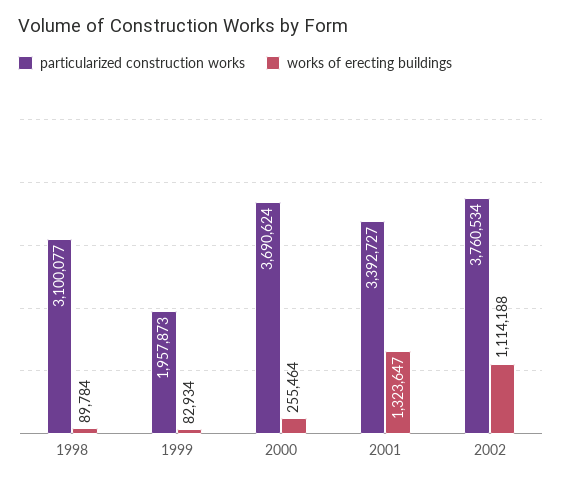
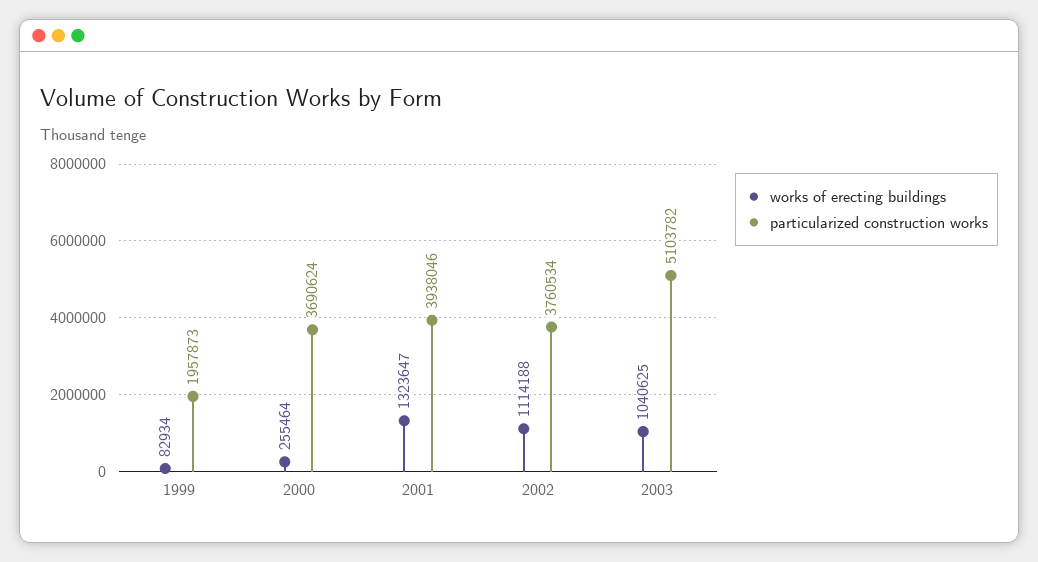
particularized construction works, 1998: 3100077 -> none
works of erecting buildings, 1998: 89784 -> none
particularized construction works, 2001: 3392727 -> 3938046
works of erecting buildings, 2003: none -> 1040625
particularized construction works, 2003: none -> 5103782

